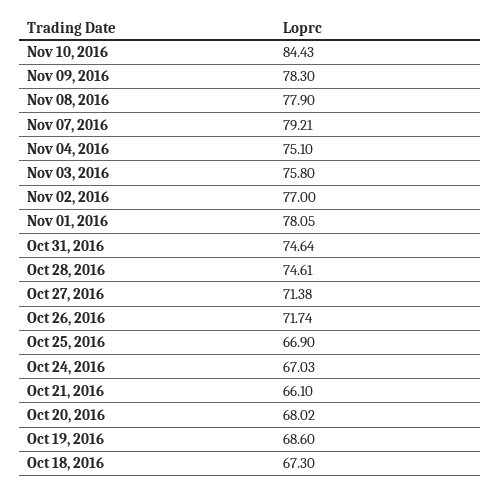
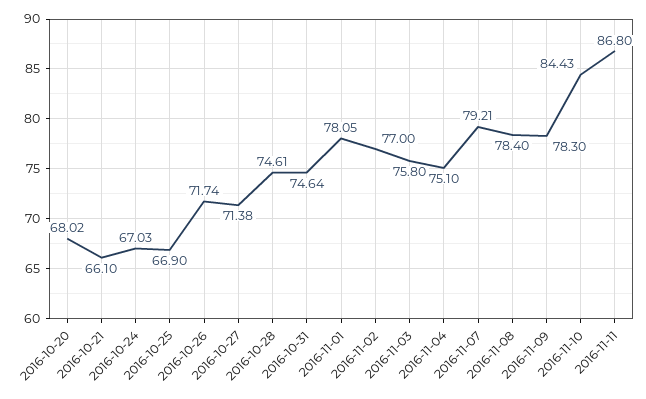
Nov 08, 2016: 77.9 -> 78.4
Oct 19, 2016: 68.6 -> none
Oct 18, 2016: 67.3 -> none
2016-11-11: none -> 86.8

